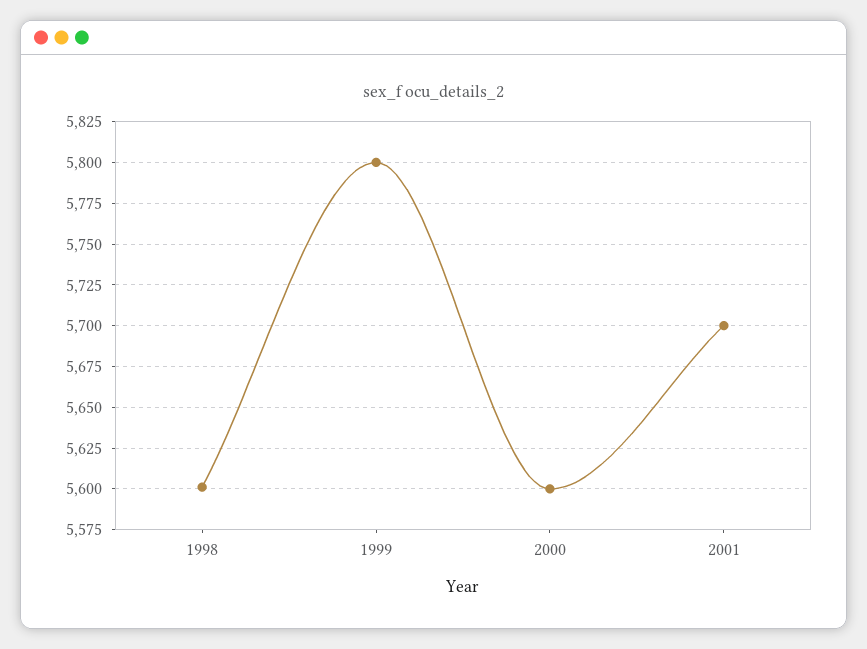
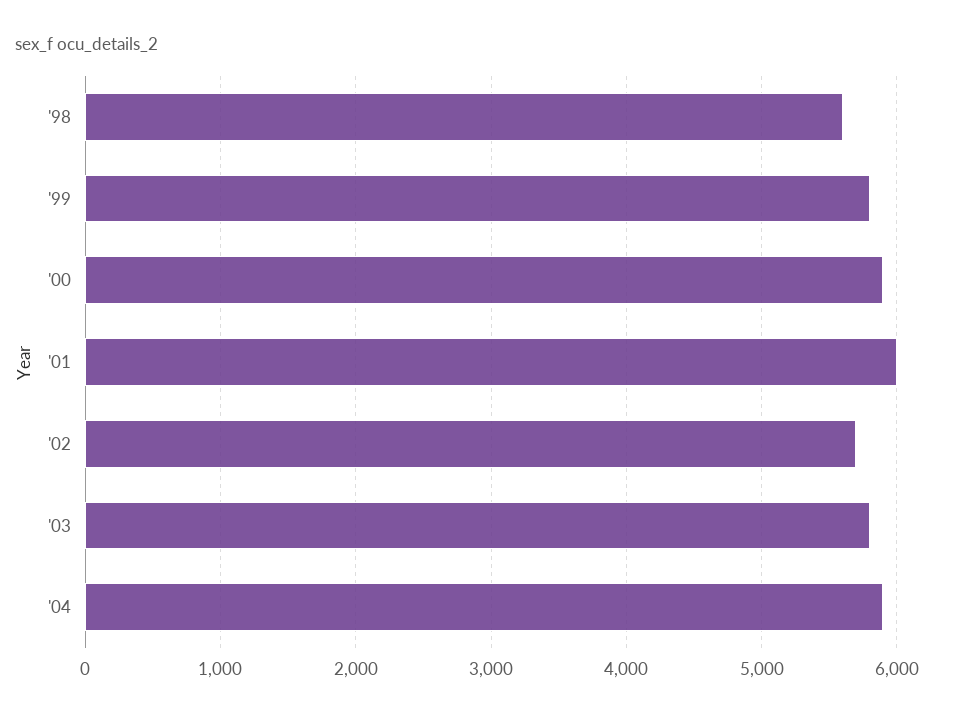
2000: 5600 -> 5900
2001: 5700 -> 6000
'02: none -> 5700
'03: none -> 5800
'04: none -> 5900

